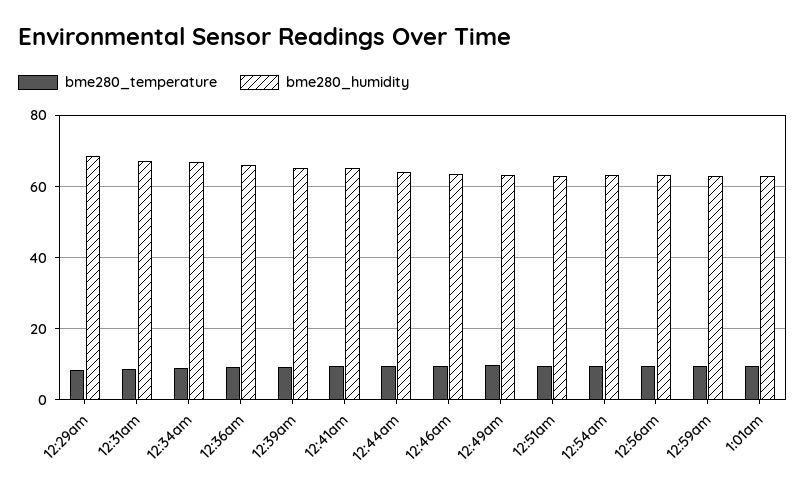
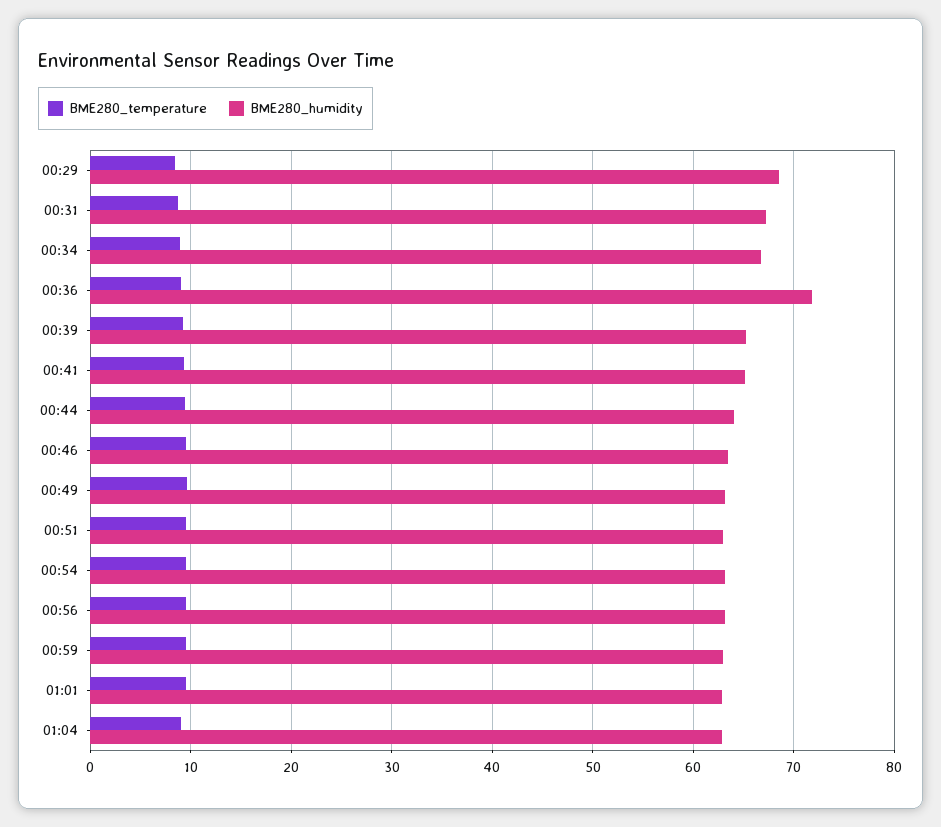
bme280_humidity, 12:36am: 66 -> 72
bme280_temperature, 01:04: none -> 9
bme280_humidity, 01:04: none -> 63

